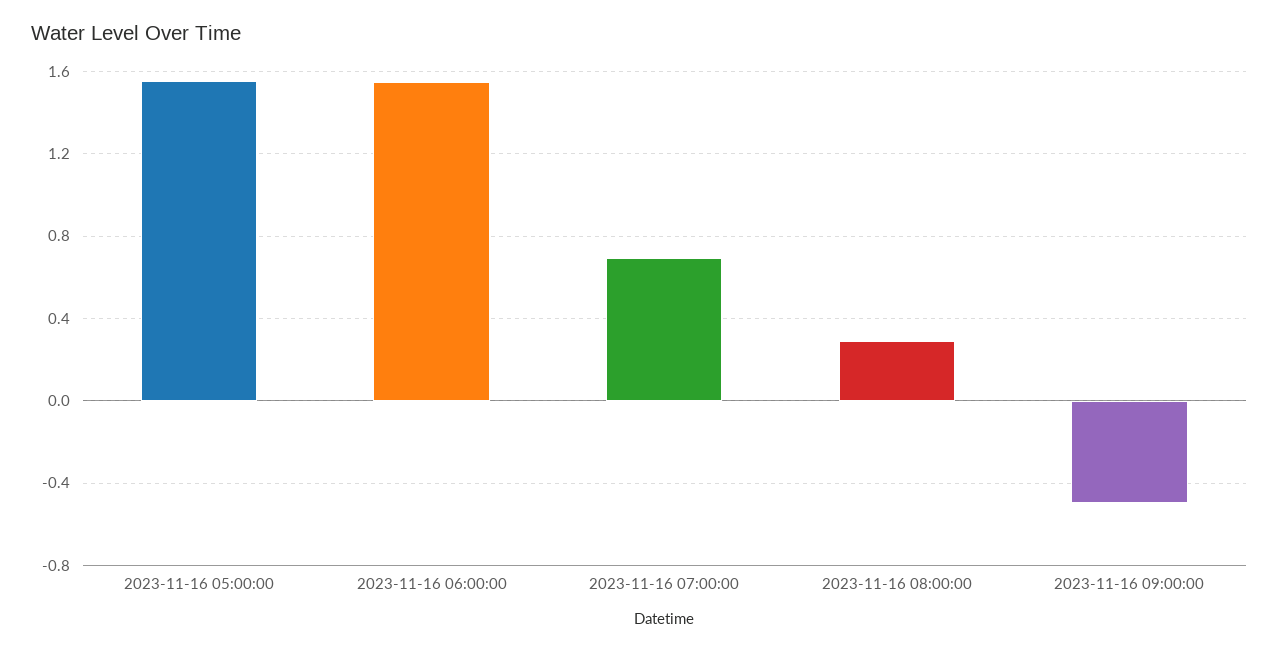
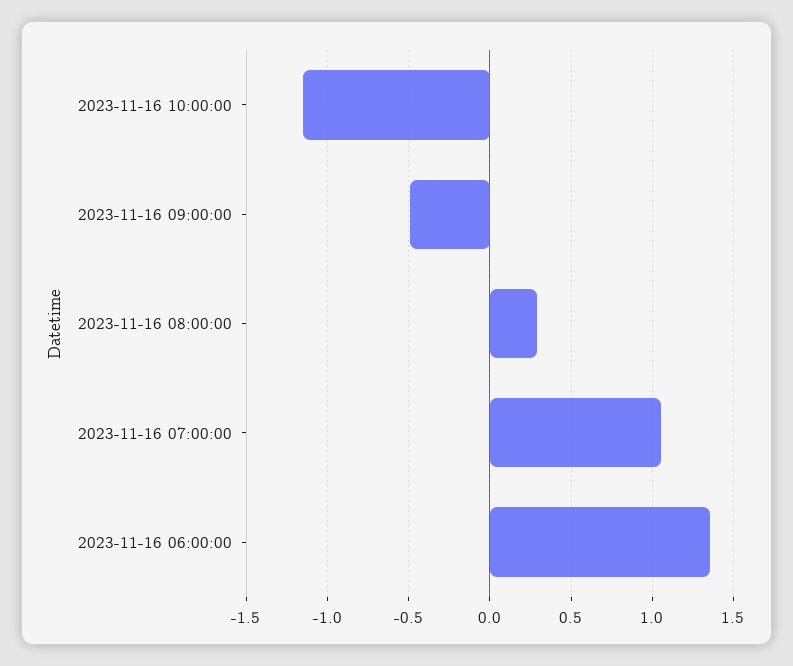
2023-11-16 05:00:00: 1.55 -> none
2023-11-16 06:00:00: 1.55 -> 1.35
2023-11-16 07:00:00: 0.7 -> 1.05
2023-11-16 10:00:00: none -> -1.15

